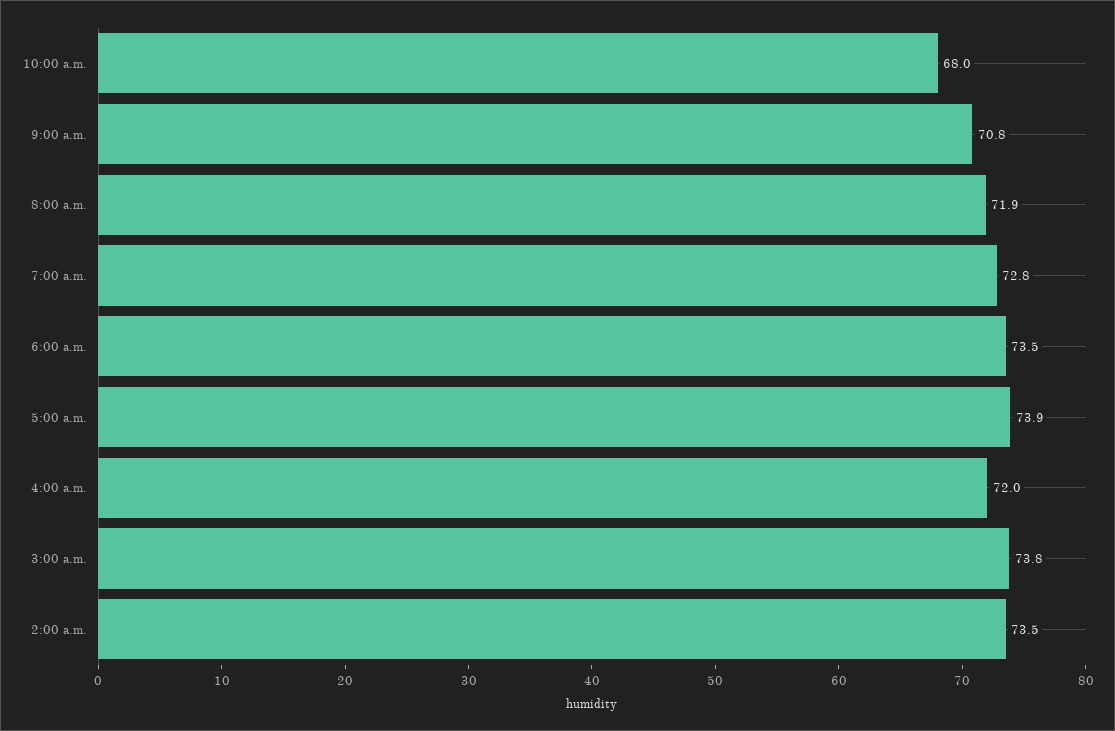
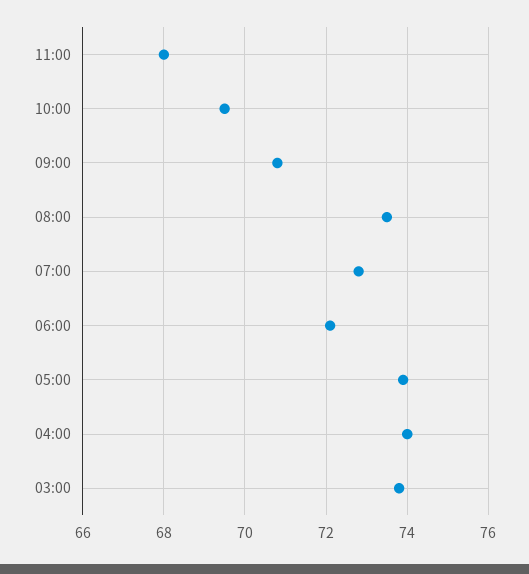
10:00 a.m.: 68 -> 69.5
8:00 a.m.: 71.9 -> 73.5
6:00 a.m.: 73.5 -> 72
4:00 a.m.: 72 -> 74
2:00 a.m.: 73.5 -> none
11:00: none -> 68

